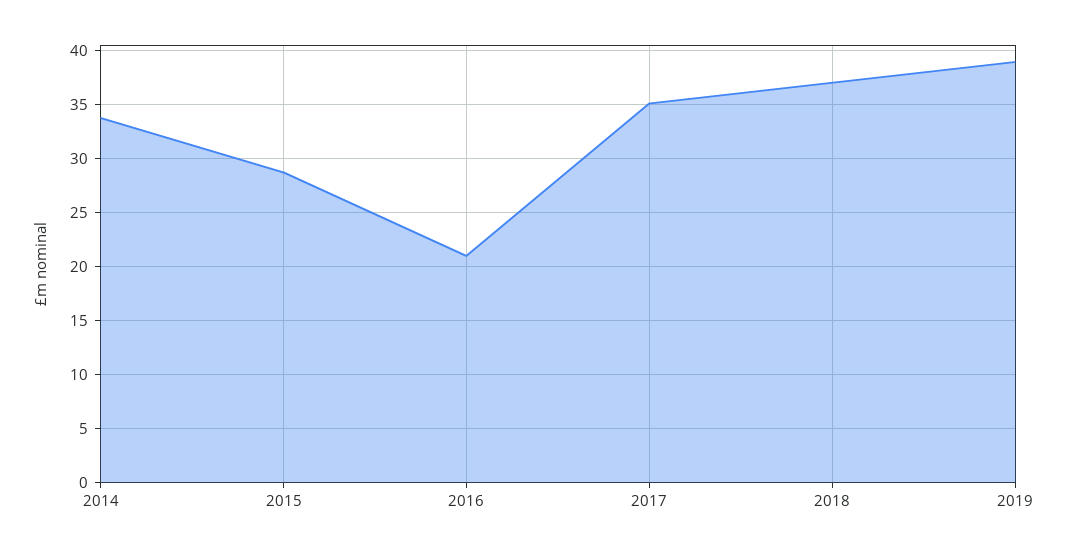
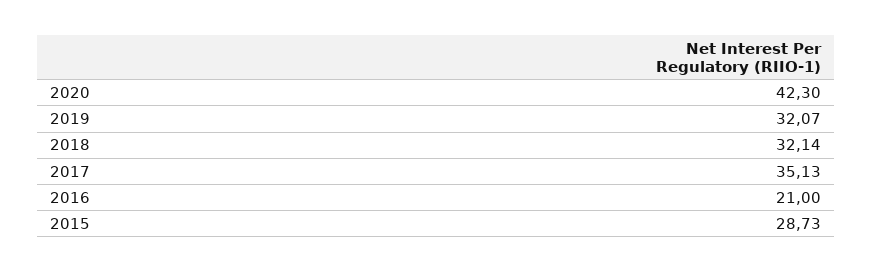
2014: 34 -> none
2018: 37 -> 32.14
2019: 39 -> 32.07
2020: none -> 42.3

